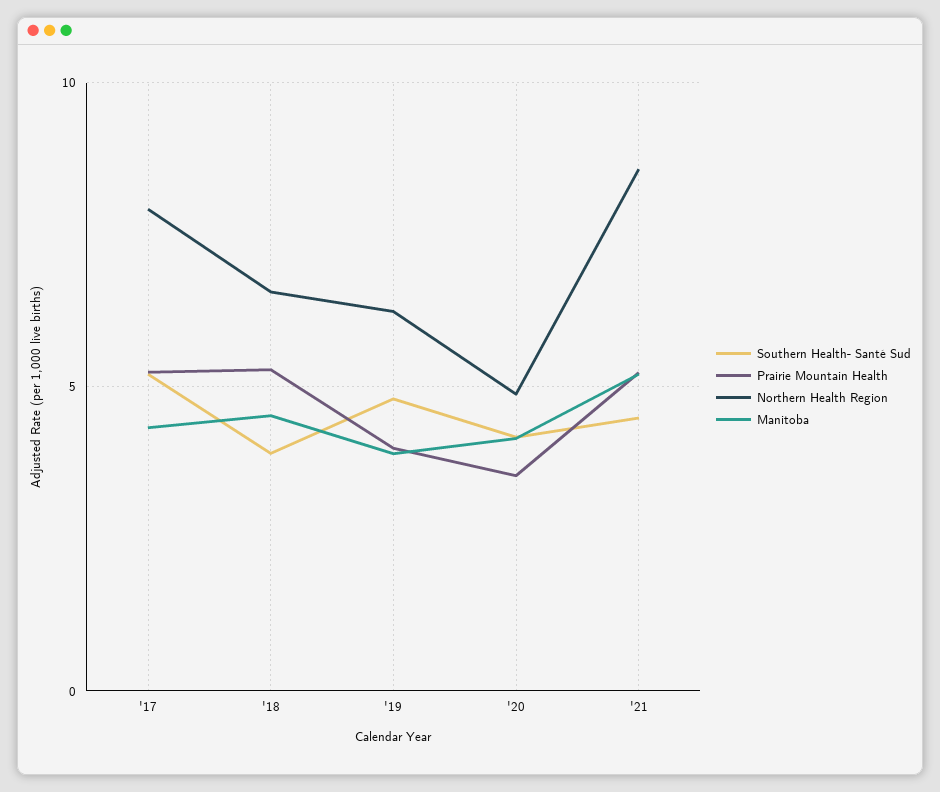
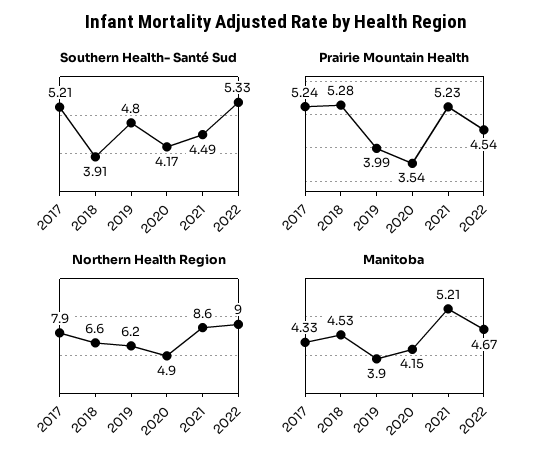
Southern Health- Santé Sud, 2022: none -> 5.33
Prairie Mountain Health, 2022: none -> 4.54
Northern Health Region, 2022: none -> 9
Manitoba, 2022: none -> 4.67

